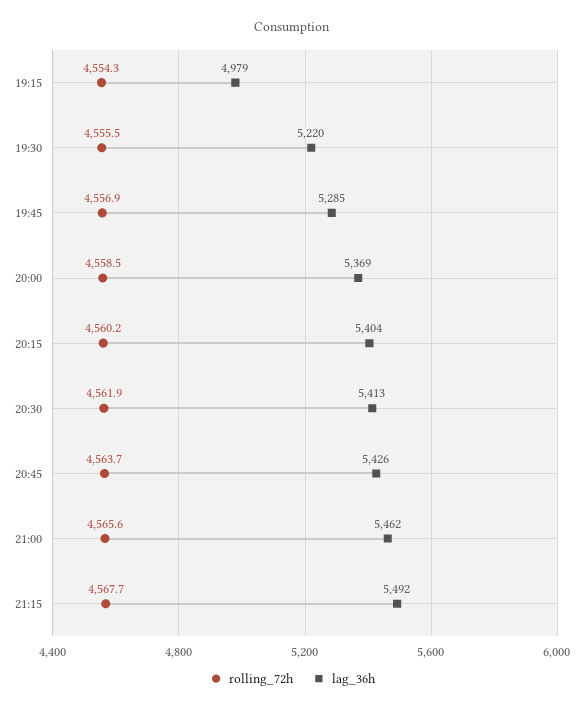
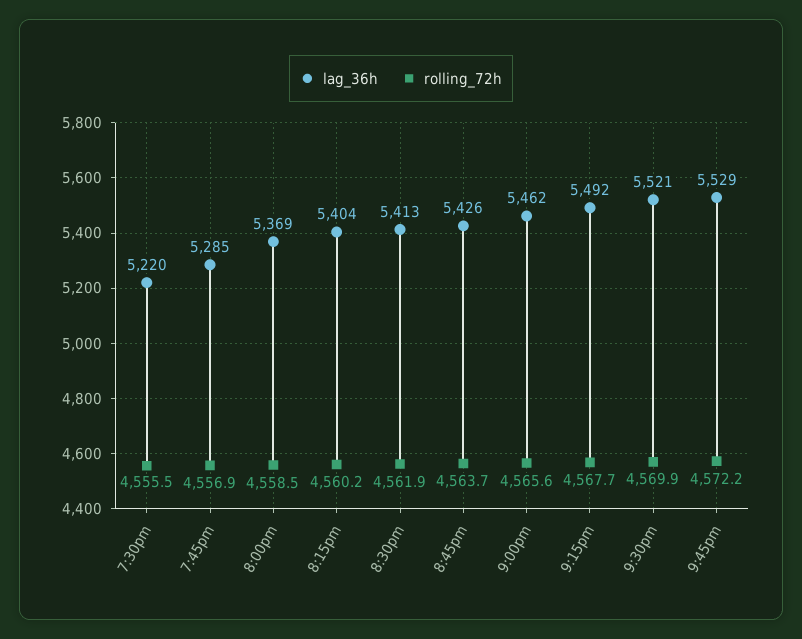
rolling_72h, 19:15: 4554.3 -> none
lag_36h, 19:15: 4979 -> none
lag_36h, 9:30pm: none -> 5521
rolling_72h, 9:30pm: none -> 4569.9
lag_36h, 9:45pm: none -> 5529
rolling_72h, 9:45pm: none -> 4572.2

